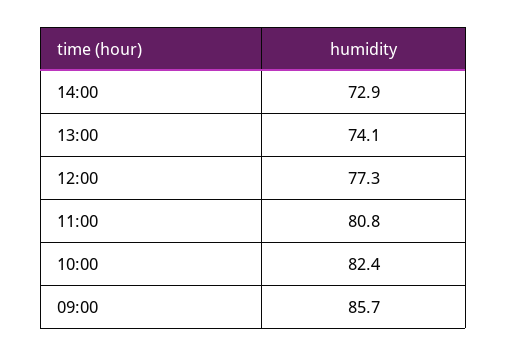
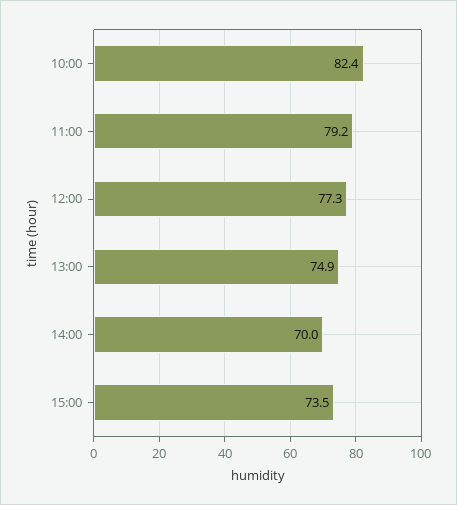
14:00: 72.9 -> 70
13:00: 74.1 -> 74.9
11:00: 80.8 -> 79.2
09:00: 85.7 -> none
15:00: none -> 73.5

